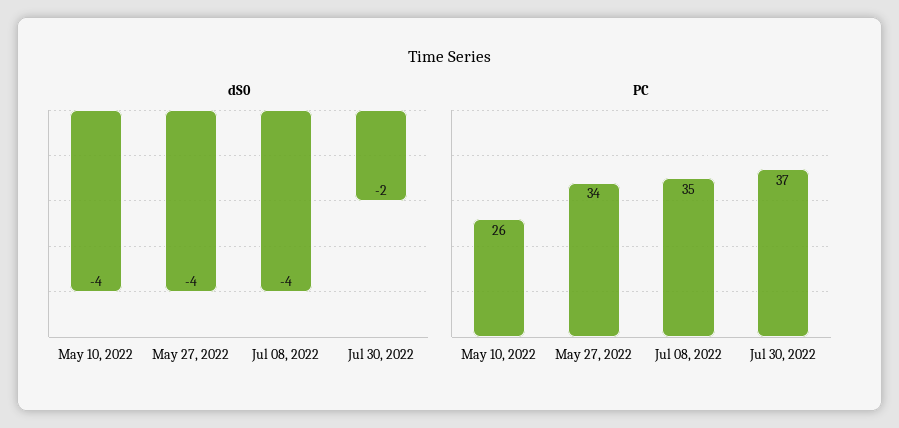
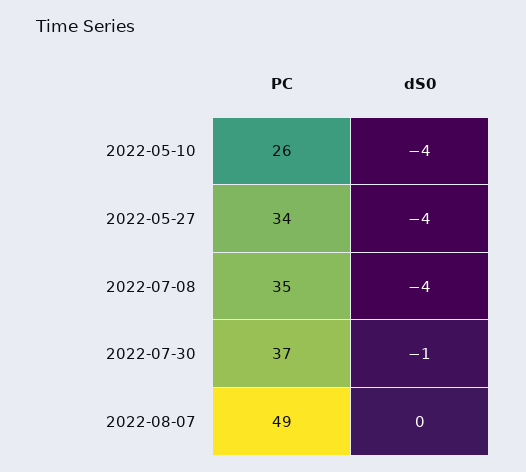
dS0, Jul 30, 2022: -2 -> -1
PC, 2022-08-07: none -> 49
dS0, 2022-08-07: none -> 0

